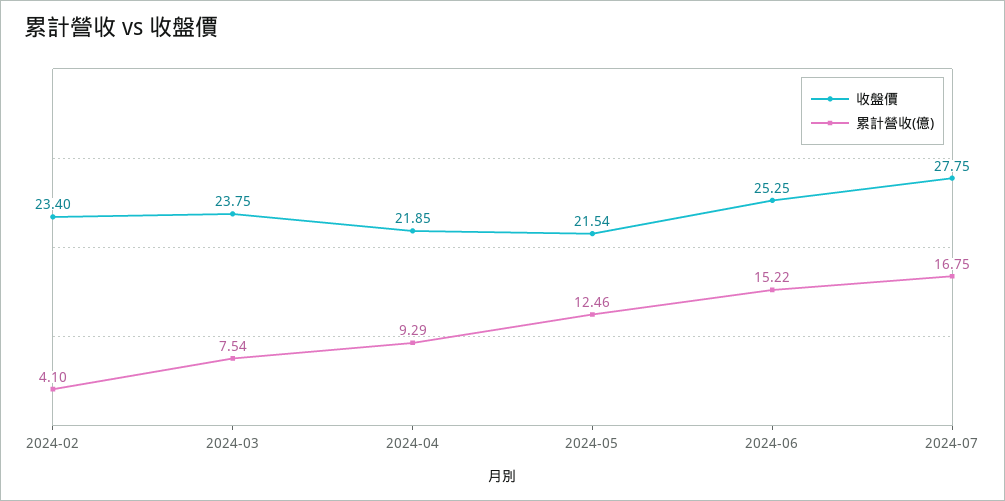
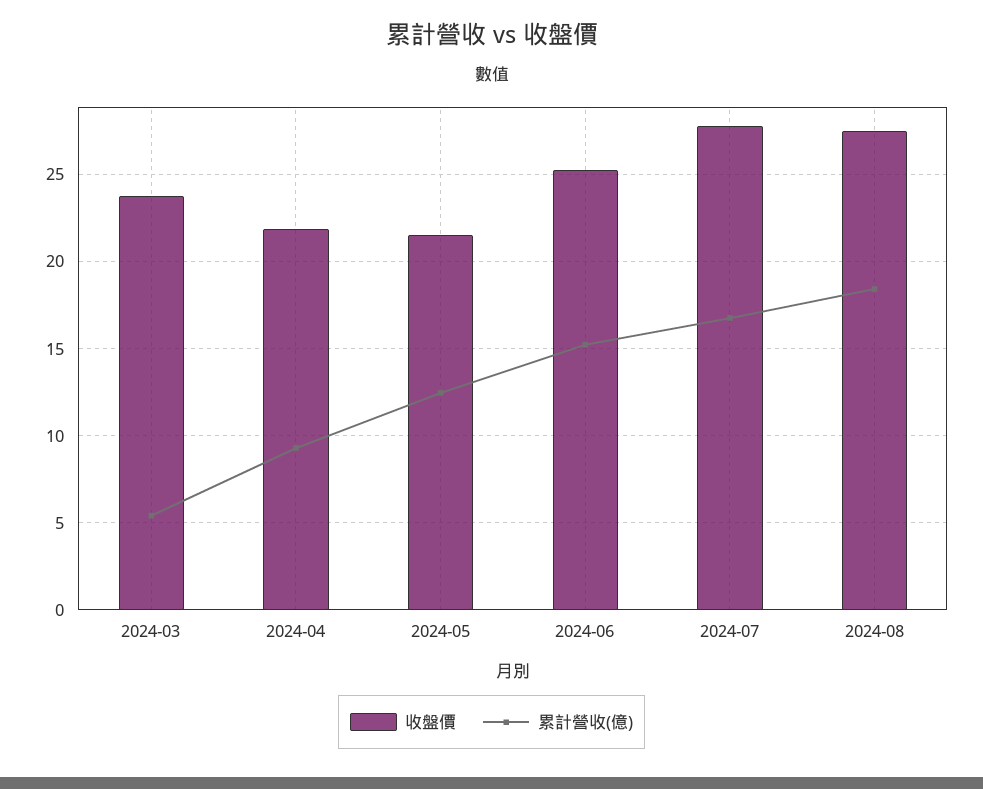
收盤價, 2024-02: 23.4 -> none
累計營收(億), 2024-02: 4.1 -> none
累計營收(億), 2024-03: 7.54 -> 5.5
收盤價, 2024-08: none -> 27.5
累計營收(億), 2024-08: none -> 18.5

